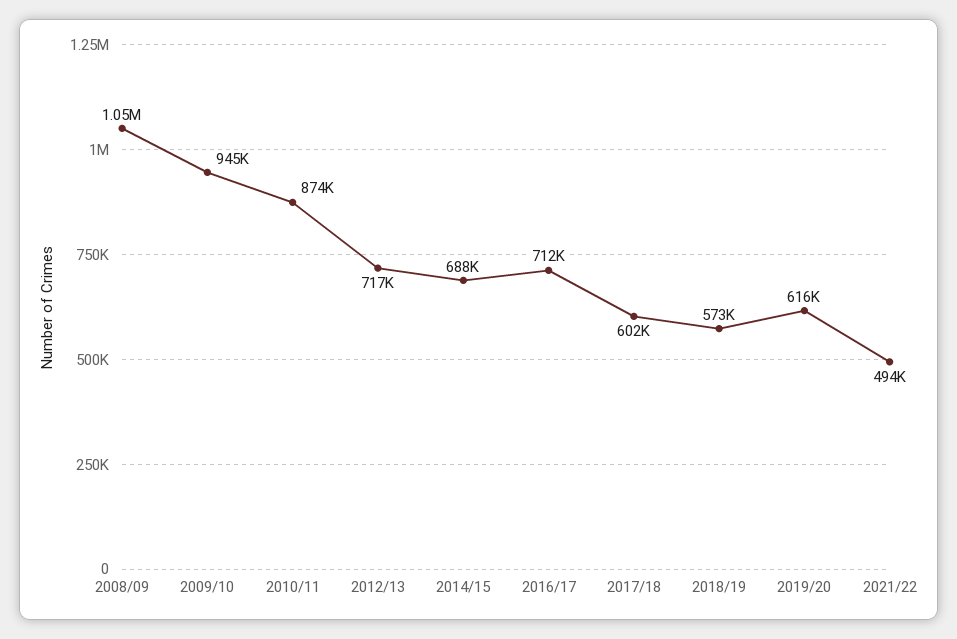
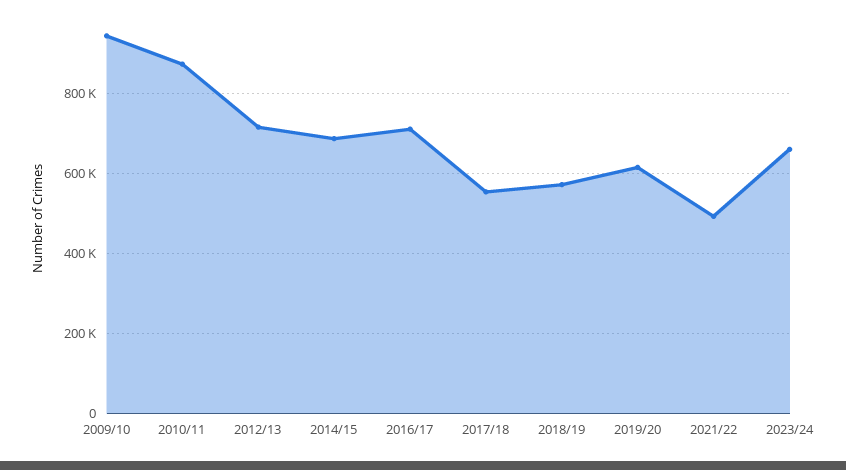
2008/09: 1050000 -> none
2017/18: 602000 -> 560000
2023/24: none -> 660000

